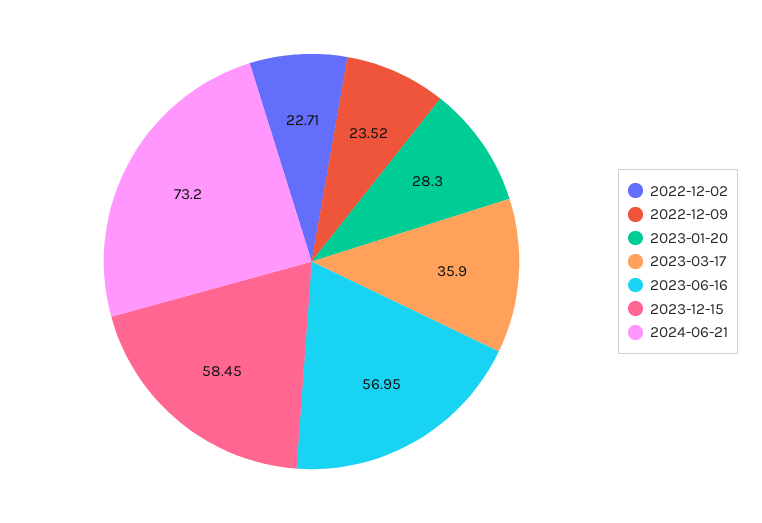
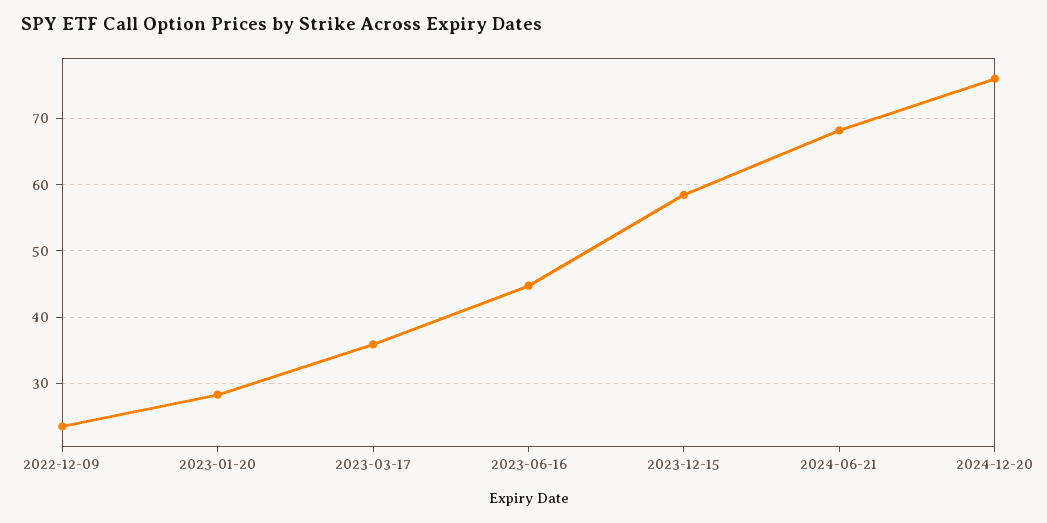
2022-12-02: 22.71 -> none
2023-06-16: 56.95 -> 45
2024-06-21: 73.2 -> 68
2024-12-20: none -> 76

